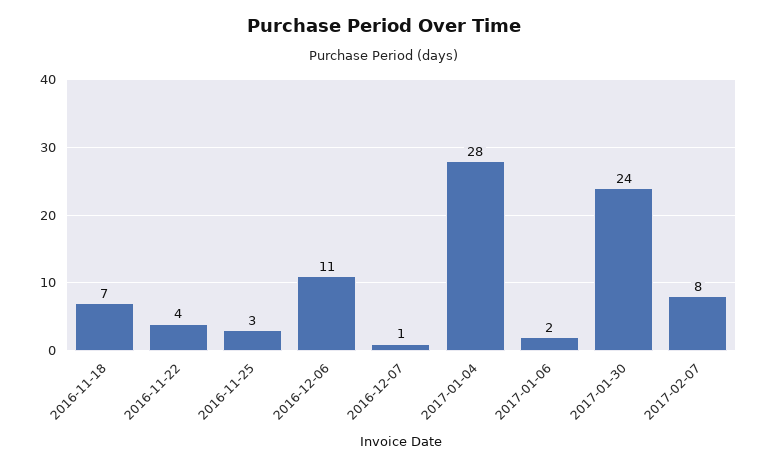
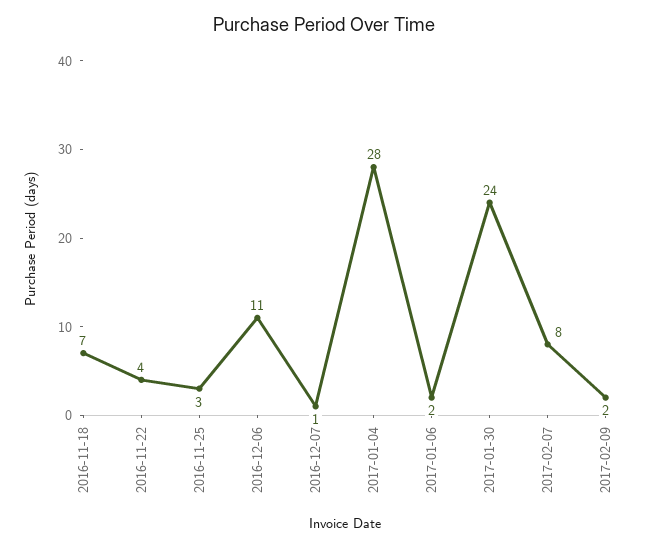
2017-02-09: none -> 2

